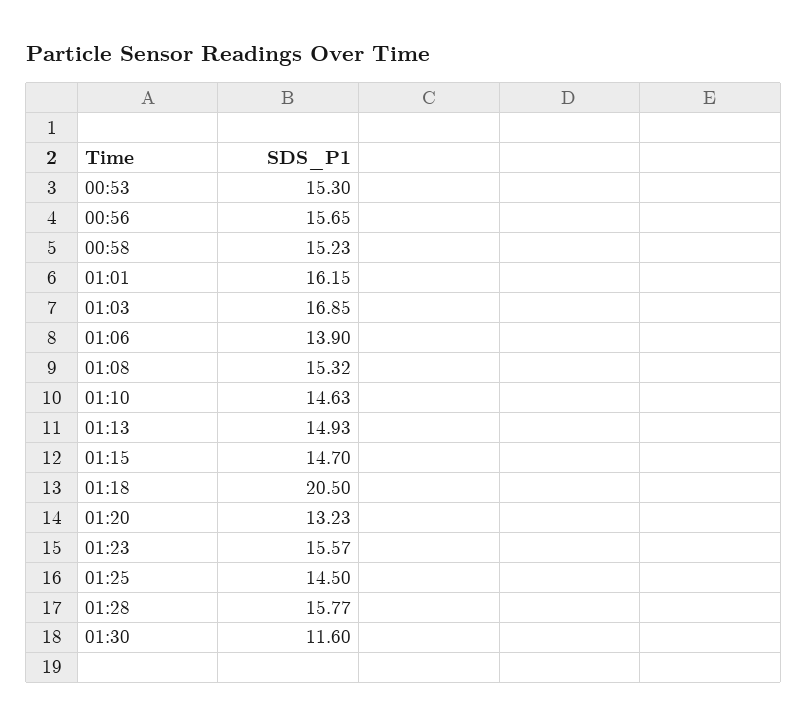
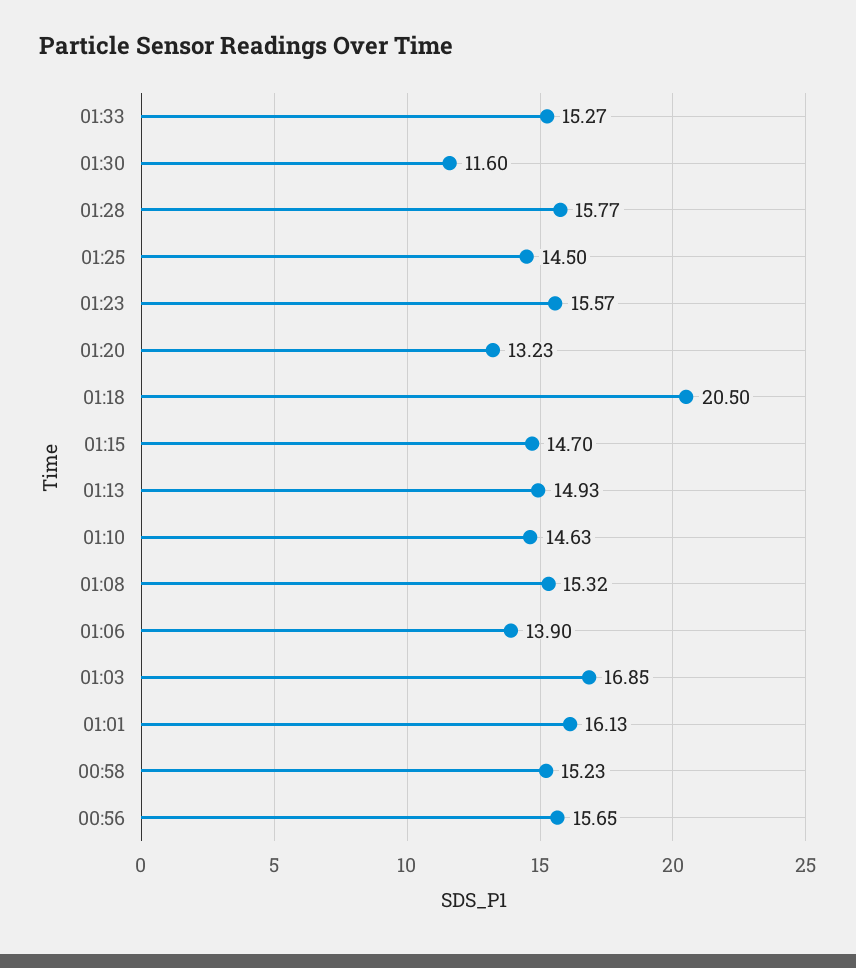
00:53: 15.3 -> none
01:01: 16.15 -> 16.13
01:33: none -> 15.27

